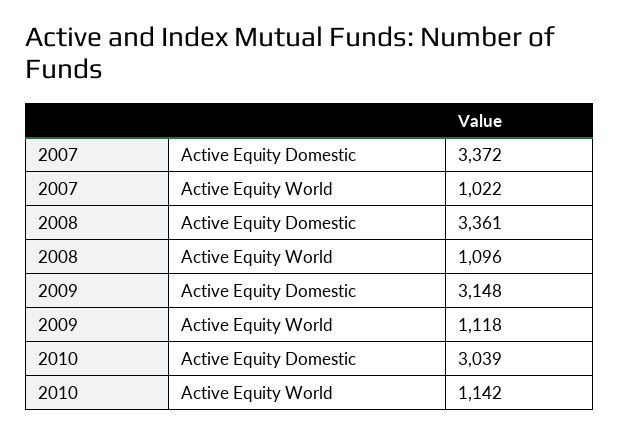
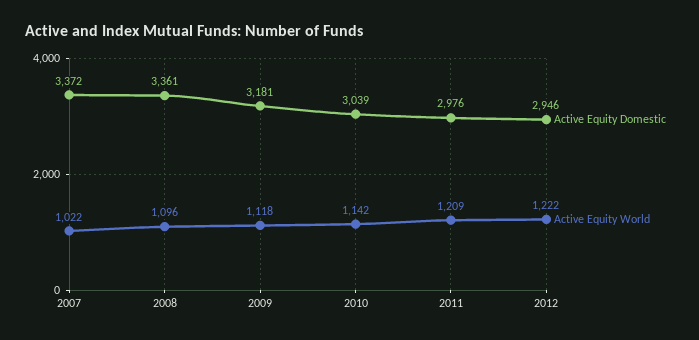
Active Equity Domestic, 2009: 3148 -> 3181
Active Equity Domestic, 2011: none -> 2976
Active Equity World, 2011: none -> 1209
Active Equity Domestic, 2012: none -> 2946
Active Equity World, 2012: none -> 1222

